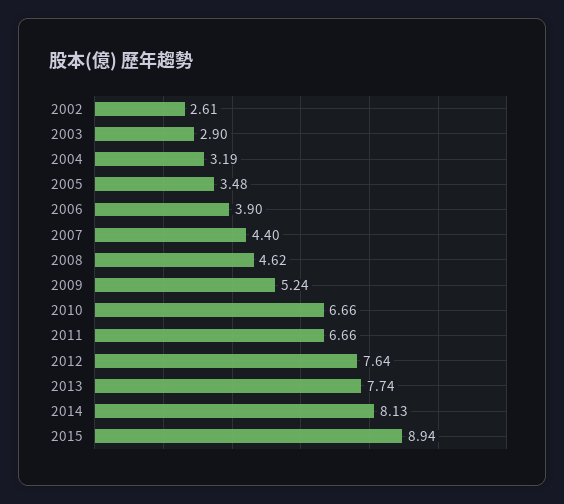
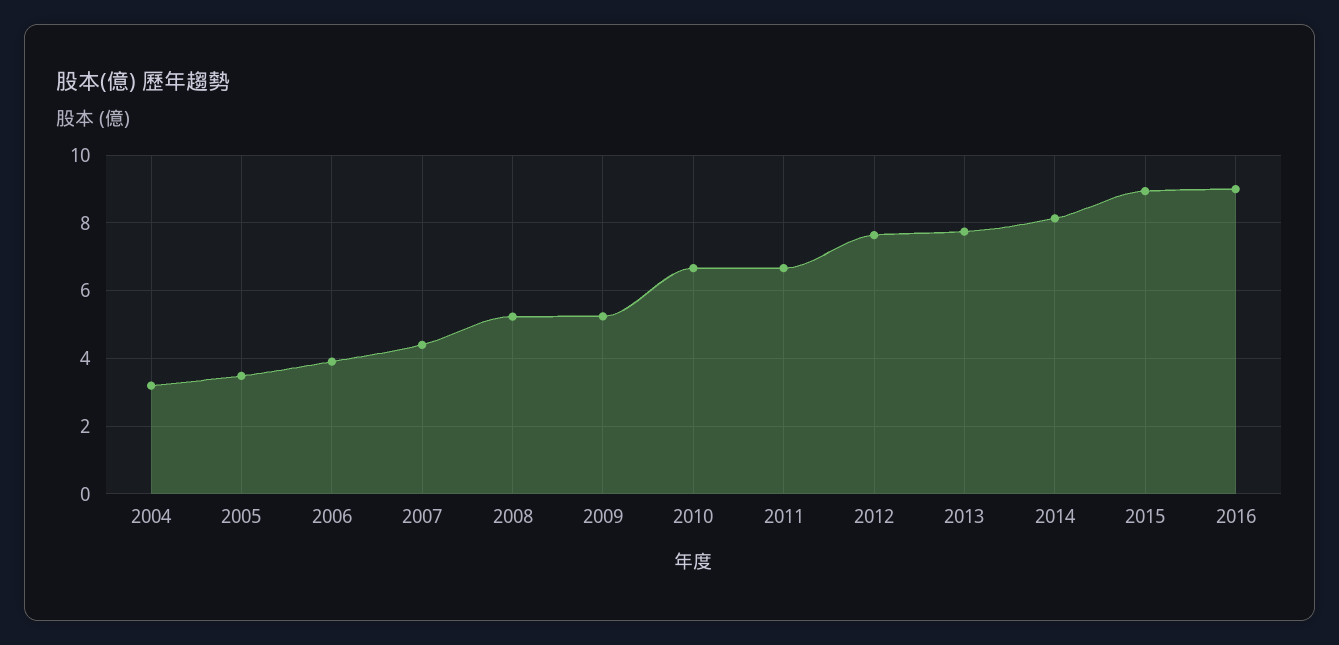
2002: 2.61 -> none
2003: 2.9 -> none
2008: 4.62 -> 5.2
2016: none -> 9

